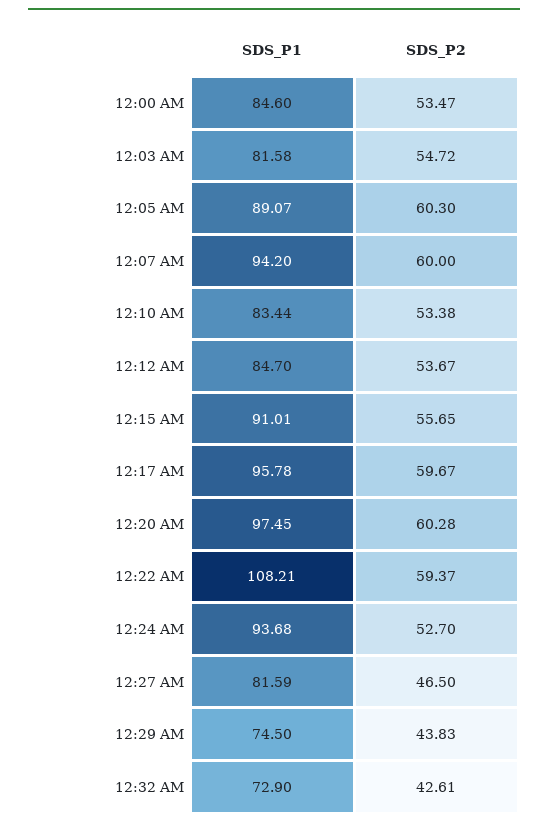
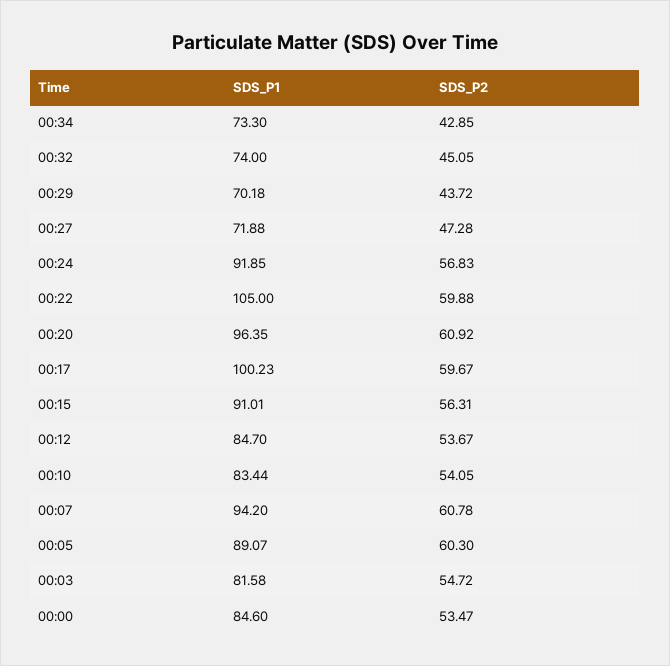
SDS_P2, 12:07 AM: 60 -> 60.78
SDS_P2, 12:10 AM: 53.38 -> 54.05
SDS_P2, 12:15 AM: 55.65 -> 56.31
SDS_P1, 12:17 AM: 95.78 -> 100.23
SDS_P1, 12:20 AM: 97.45 -> 96.35
SDS_P2, 12:20 AM: 60.28 -> 60.92
SDS_P1, 12:22 AM: 108.21 -> 105
SDS_P2, 12:22 AM: 59.37 -> 59.88
SDS_P1, 12:24 AM: 93.68 -> 91.85
SDS_P2, 12:24 AM: 52.7 -> 56.83
SDS_P1, 12:27 AM: 81.59 -> 71.88
SDS_P2, 12:27 AM: 46.5 -> 47.28
SDS_P1, 12:29 AM: 74.5 -> 70.18
SDS_P2, 12:29 AM: 43.83 -> 43.72
SDS_P1, 12:32 AM: 72.9 -> 74
SDS_P2, 12:32 AM: 42.61 -> 45.05
SDS_P1, 00:34: none -> 73.3
SDS_P2, 00:34: none -> 42.85

